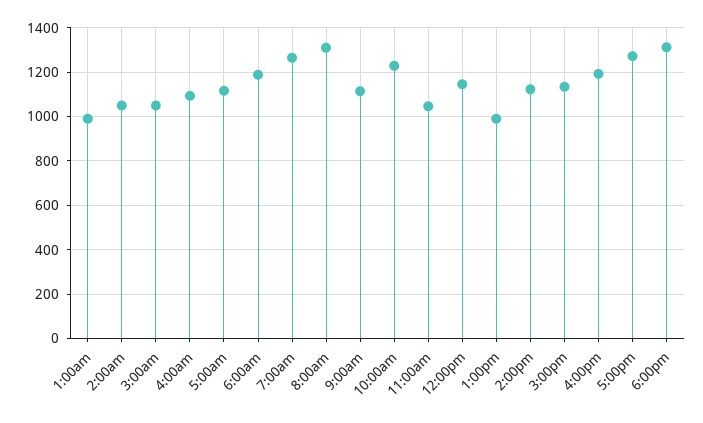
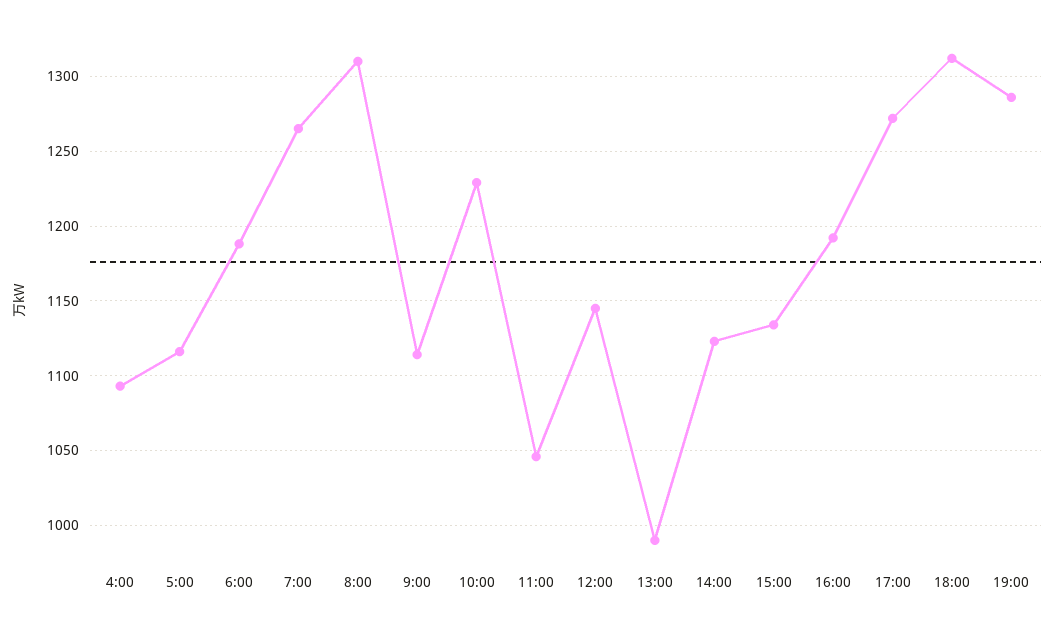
1:00am: 1000 -> none
2:00am: 1050 -> none
3:00am: 1050 -> none
19:00: none -> 1285

